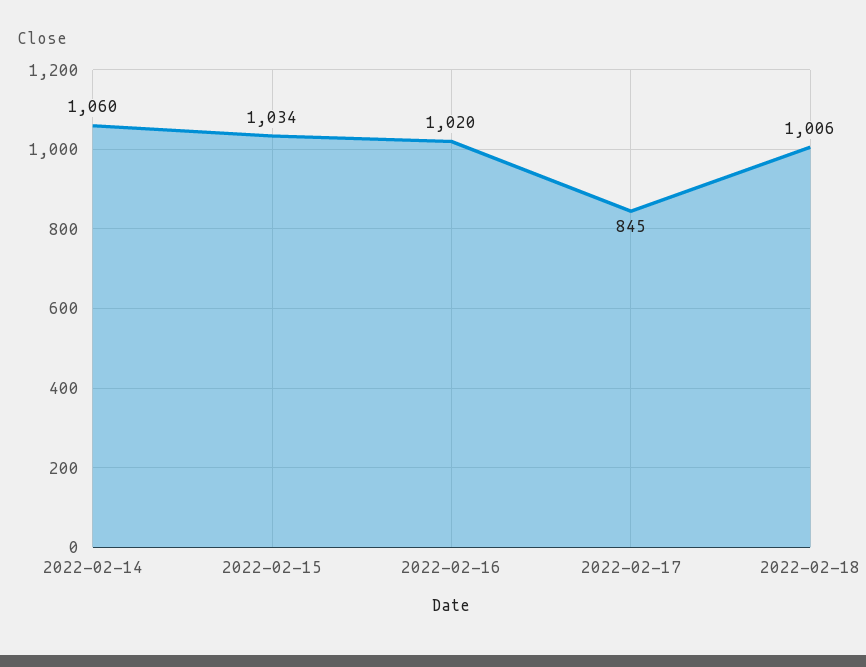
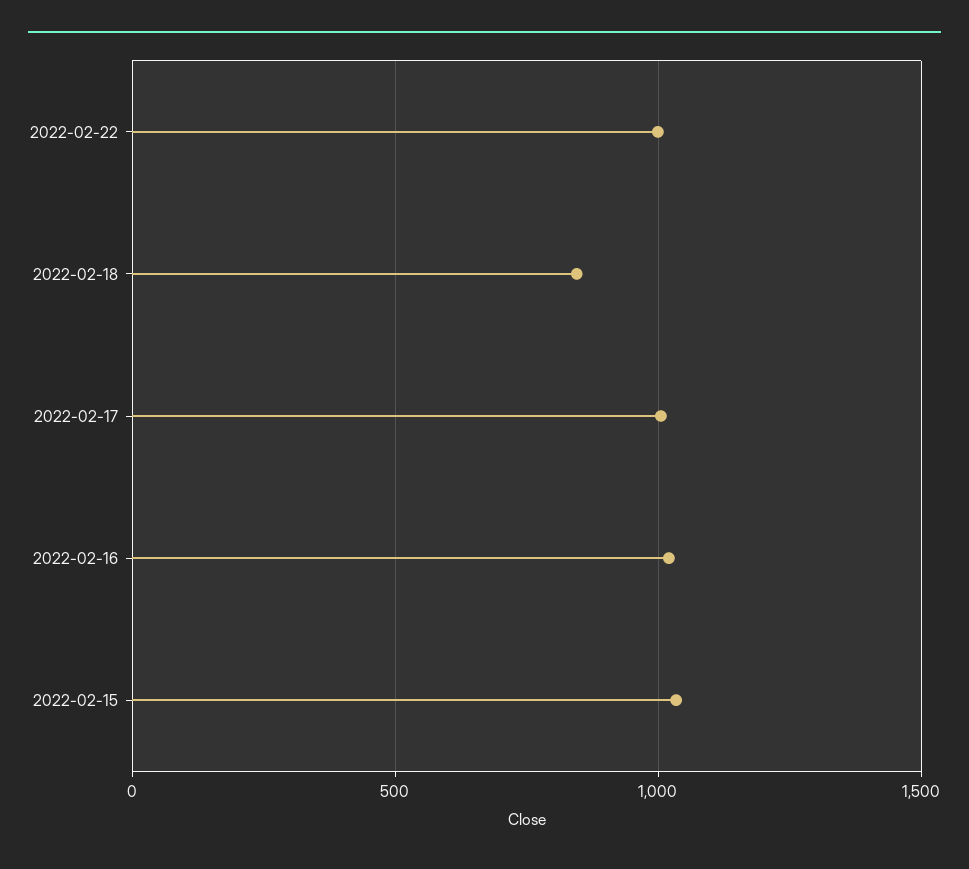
2022-02-14: 1060 -> none
2022-02-17: 845 -> 1000
2022-02-18: 1006 -> 850
2022-02-22: none -> 1000

